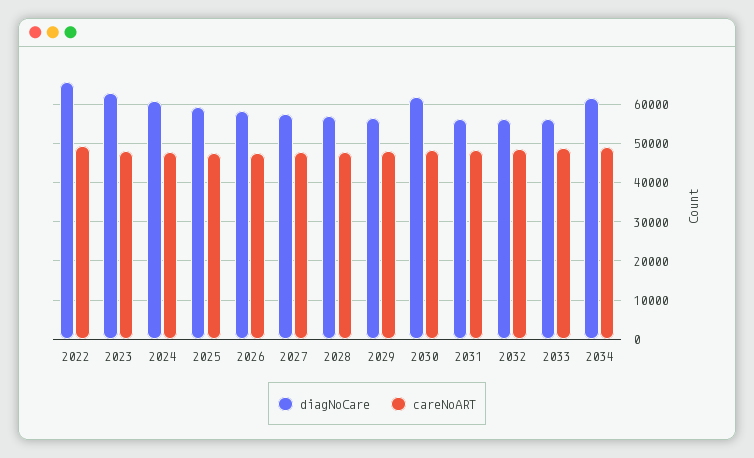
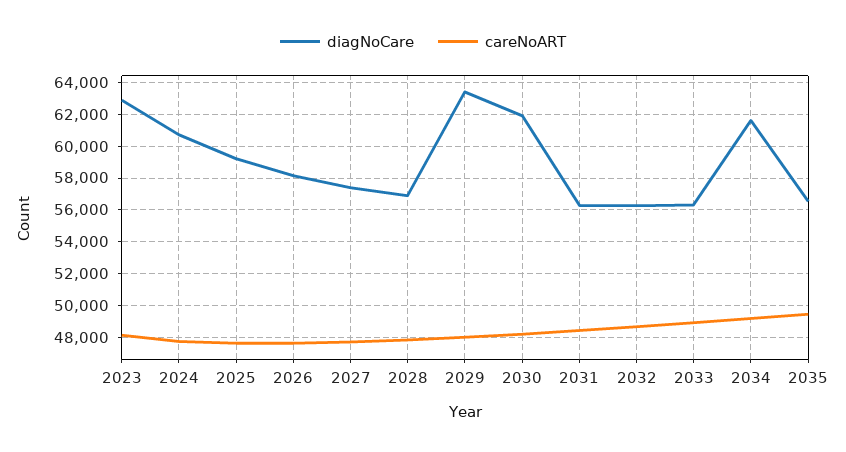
diagNoCare, 2022: 66000 -> none
careNoART, 2022: 50000 -> none
diagNoCare, 2029: 56000 -> 63500
diagNoCare, 2035: none -> 56500
careNoART, 2035: none -> 49500

